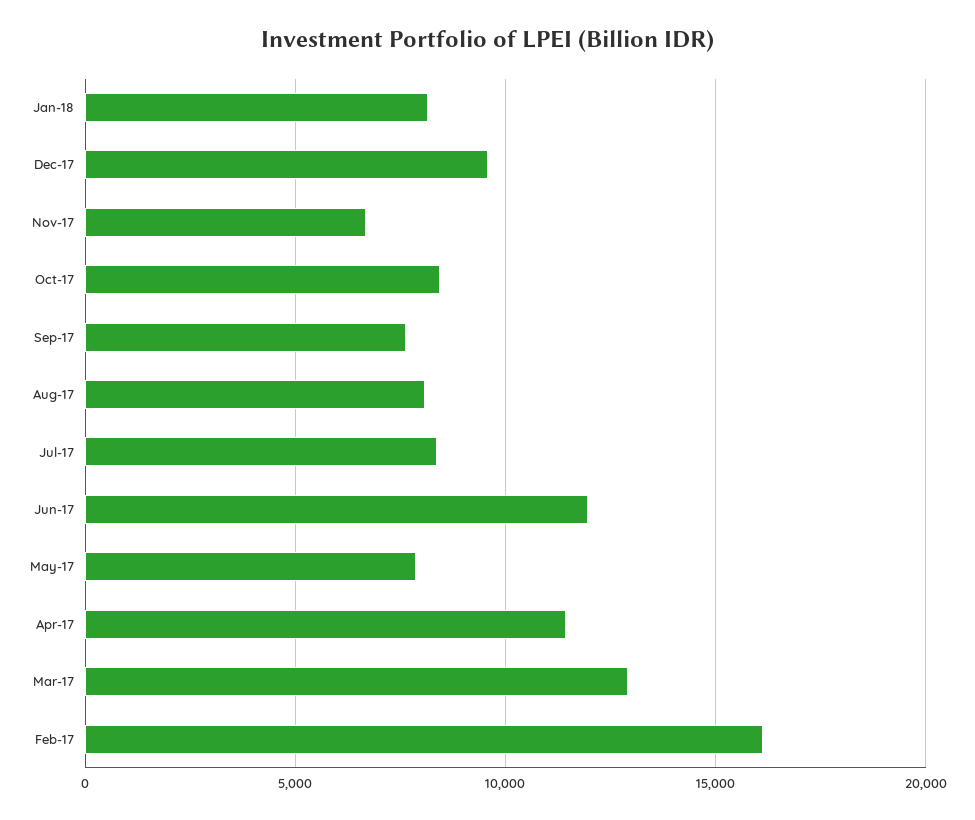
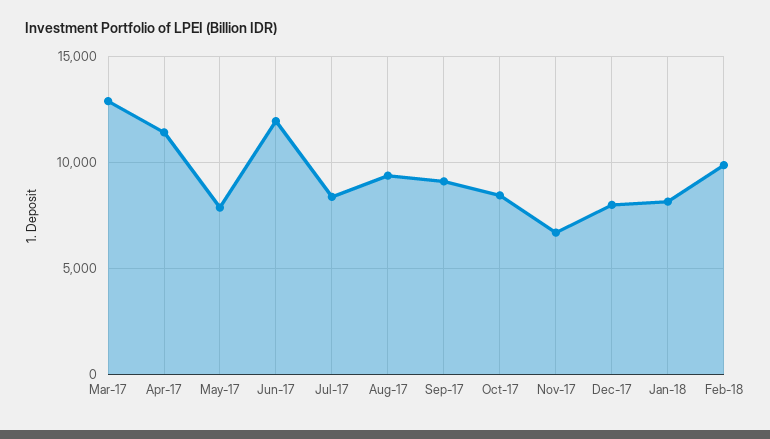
Dec-17: 9500 -> 8000
Sep-17: 7500 -> 9000
Aug-17: 8000 -> 9500
Feb-17: 16000 -> none
Feb-18: none -> 10000

